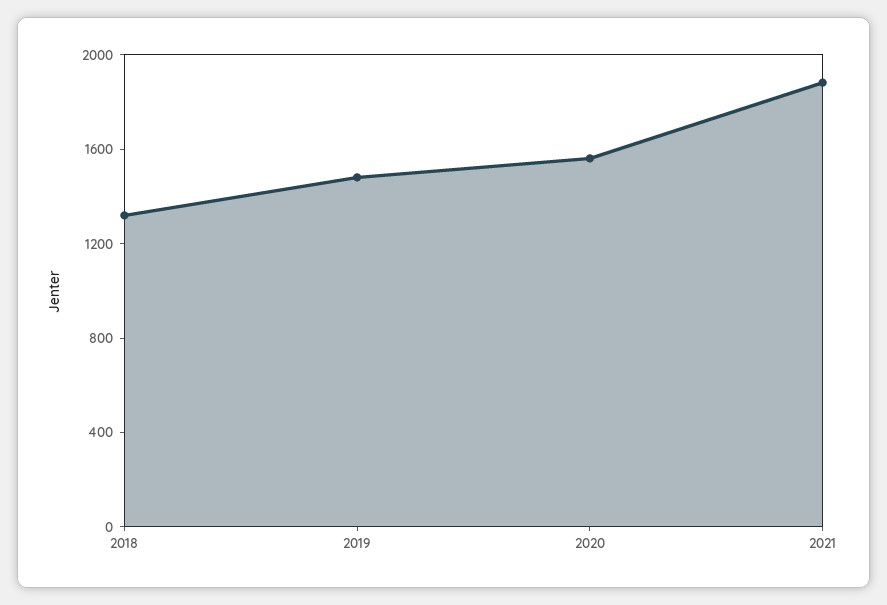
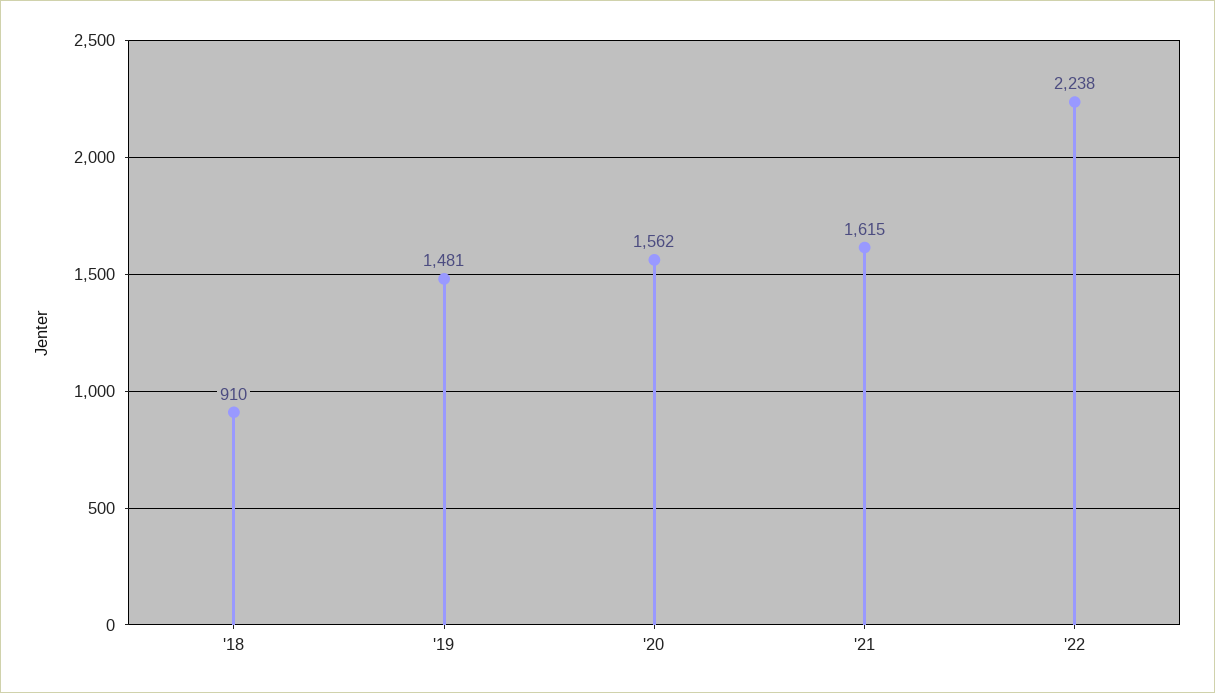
2018: 1300 -> 910
2021: 1900 -> 1615
'22: none -> 2238

